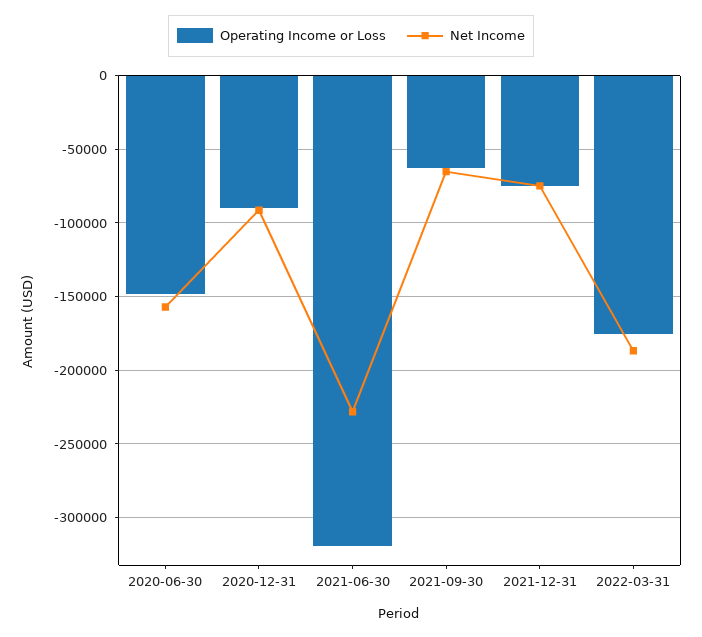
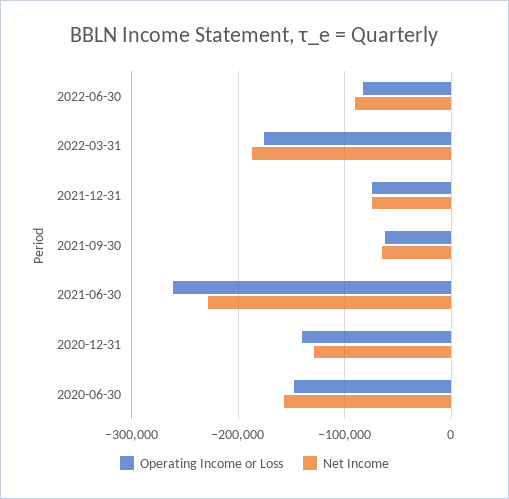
Operating Income or Loss, 2020-12-31: -90000 -> -140000
Net Income, 2020-12-31: -90000 -> -130000
Operating Income or Loss, 2021-06-30: -320000 -> -260000
Operating Income or Loss, 2022-06-30: none -> -80000
Net Income, 2022-06-30: none -> -90000

